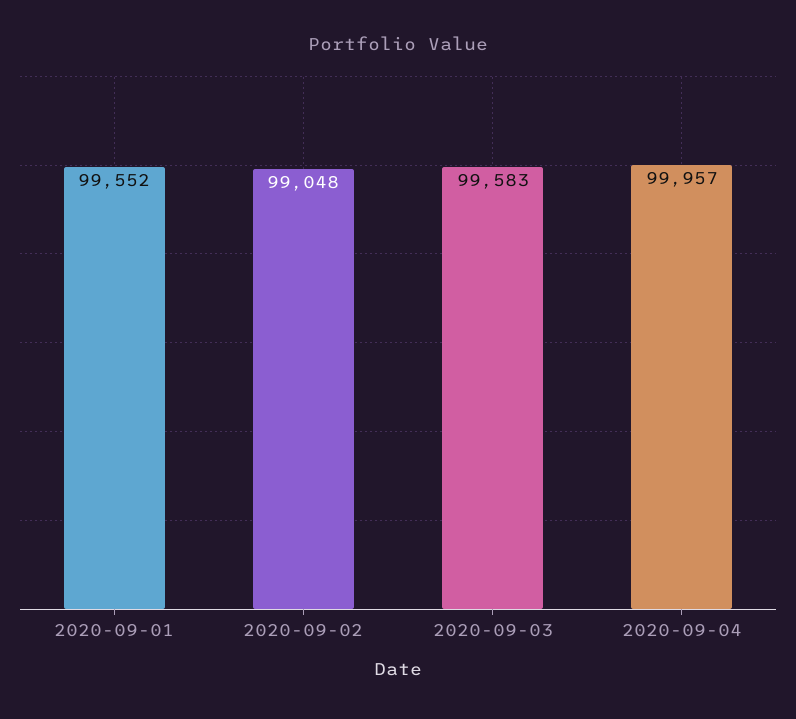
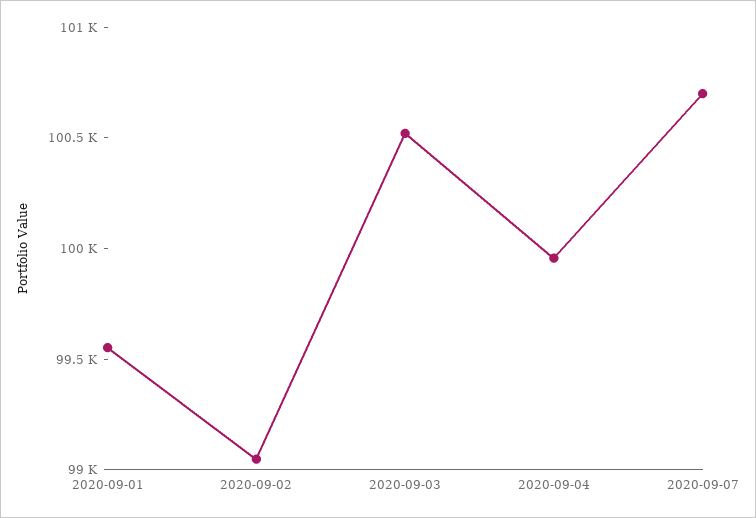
2020-09-03: 99583 -> 100500
2020-09-07: none -> 100700

